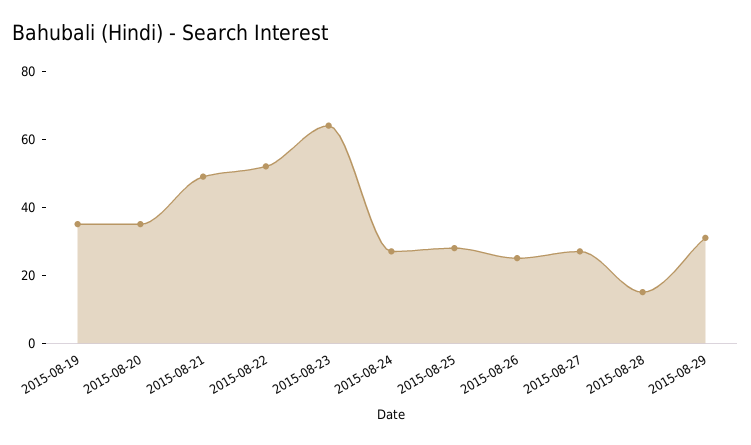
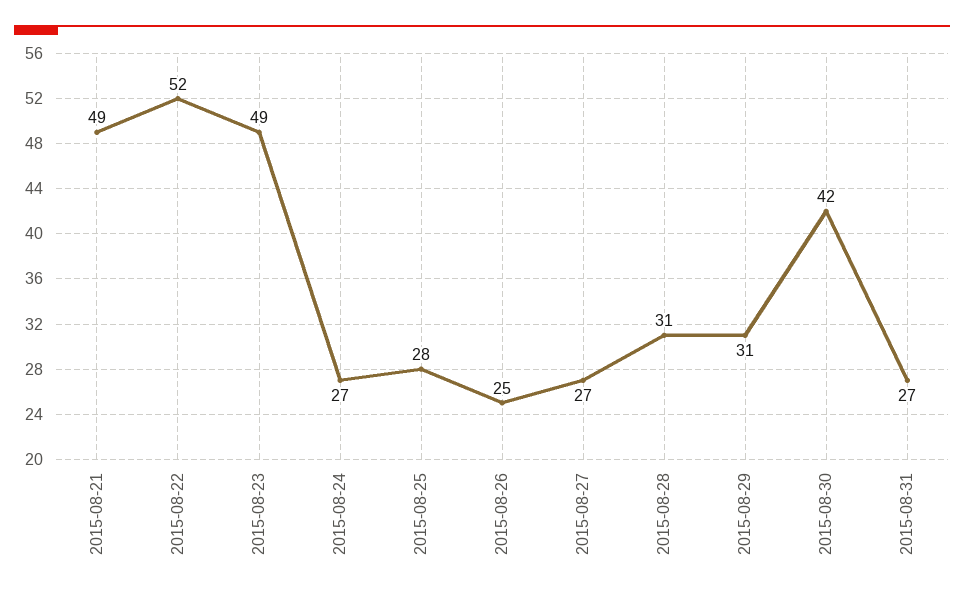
2015-08-19: 35 -> none
2015-08-20: 35 -> none
2015-08-23: 65 -> 49
2015-08-28: 15 -> 31
2015-08-30: none -> 42
2015-08-31: none -> 27

